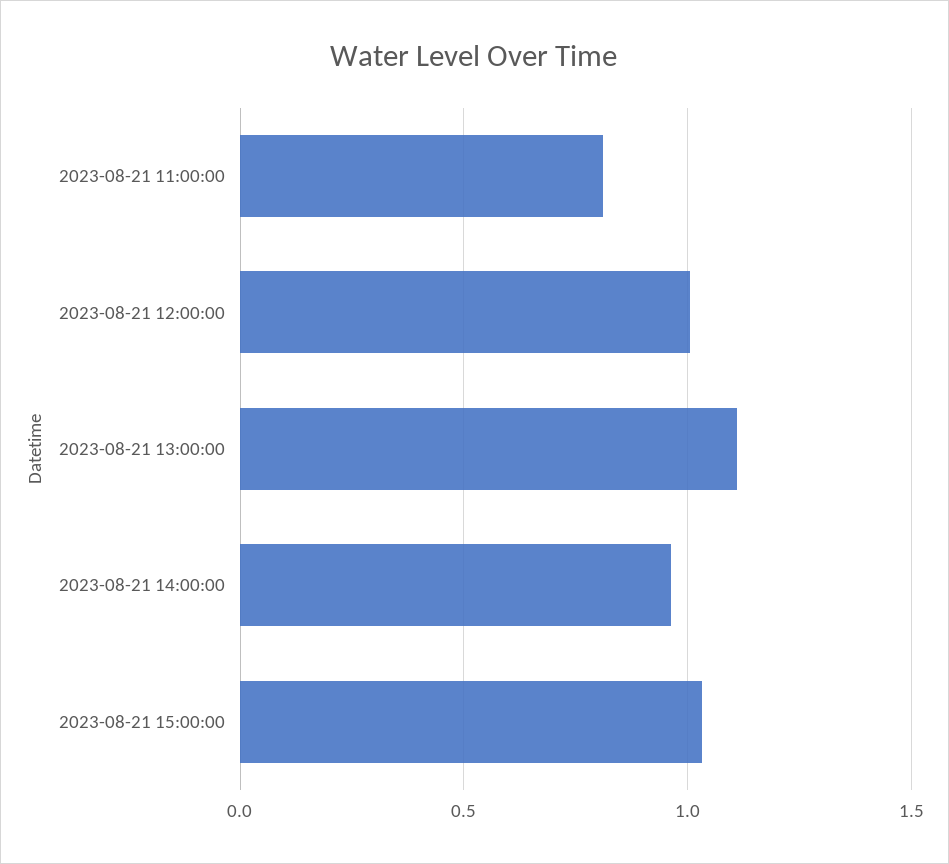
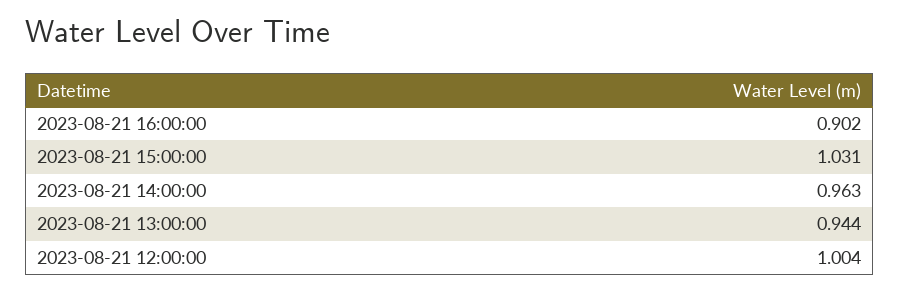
2023-08-21 11:00:00: 0.8 -> none
2023-08-21 13:00:00: 1.1 -> 0.944
2023-08-21 16:00:00: none -> 0.902

